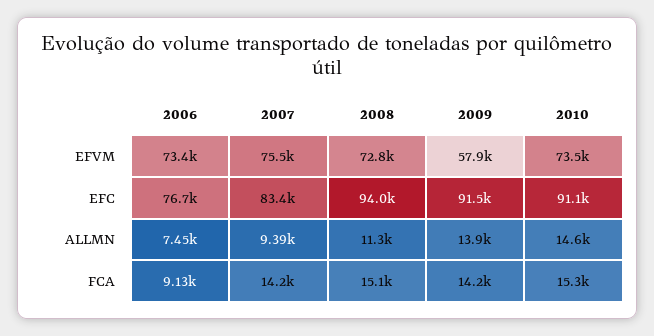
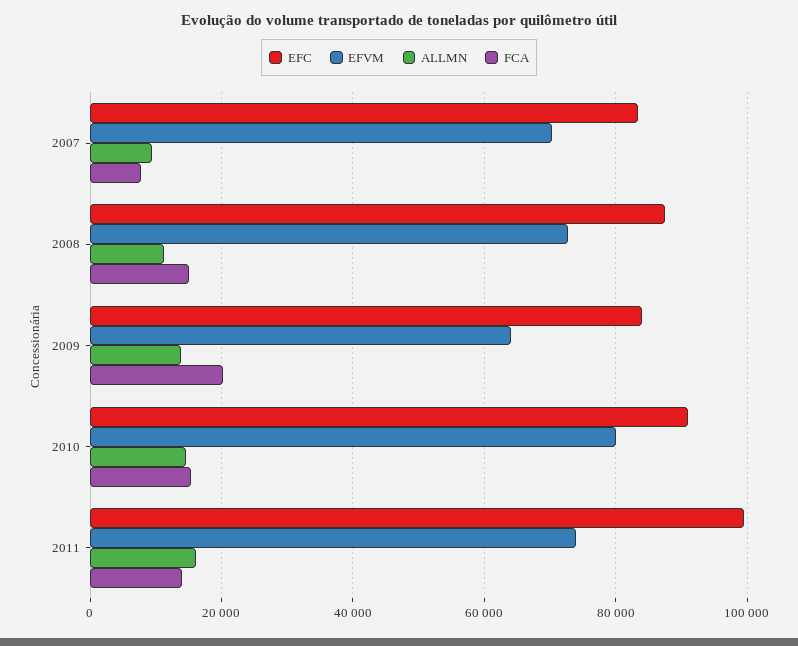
EFVM, 2006: 73400 -> none
EFVM, 2007: 75500 -> 70000
EFVM, 2009: 57900 -> 64000
EFVM, 2010: 73500 -> 80000
EFC, 2006: 76700 -> none
EFC, 2008: 94000 -> 88000
EFC, 2009: 91500 -> 84000
ALLMN, 2006: 7450 -> none
FCA, 2006: 9130 -> none
FCA, 2007: 14200 -> 8000
FCA, 2009: 14200 -> 20000
EFC, 2011: none -> 100000
EFVM, 2011: none -> 74000
ALLMN, 2011: none -> 16000
FCA, 2011: none -> 14000

